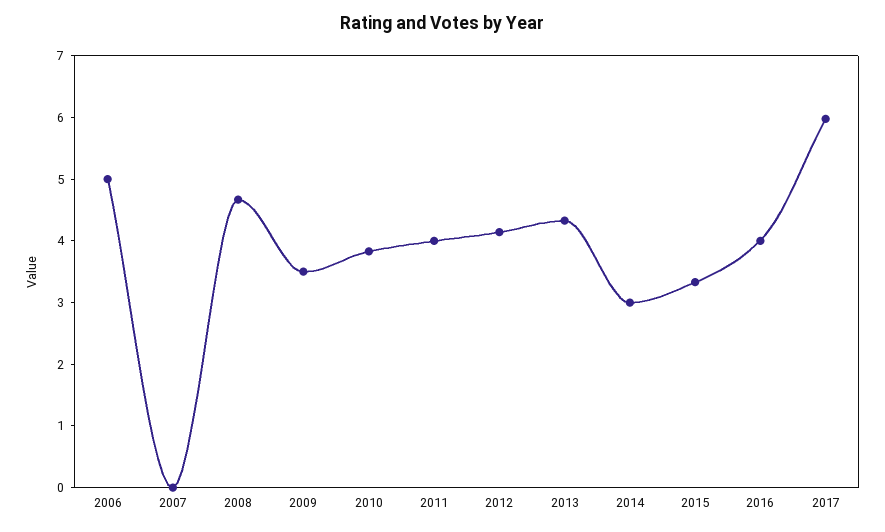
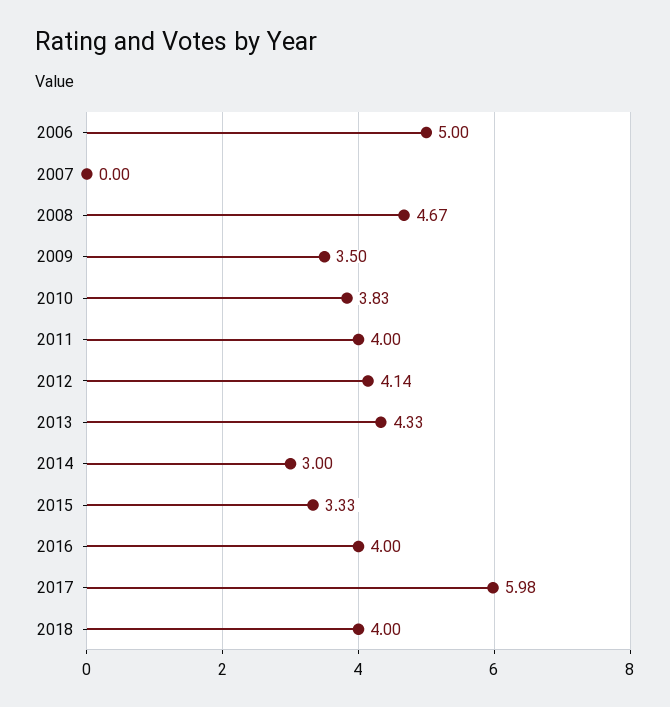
2018: none -> 4

